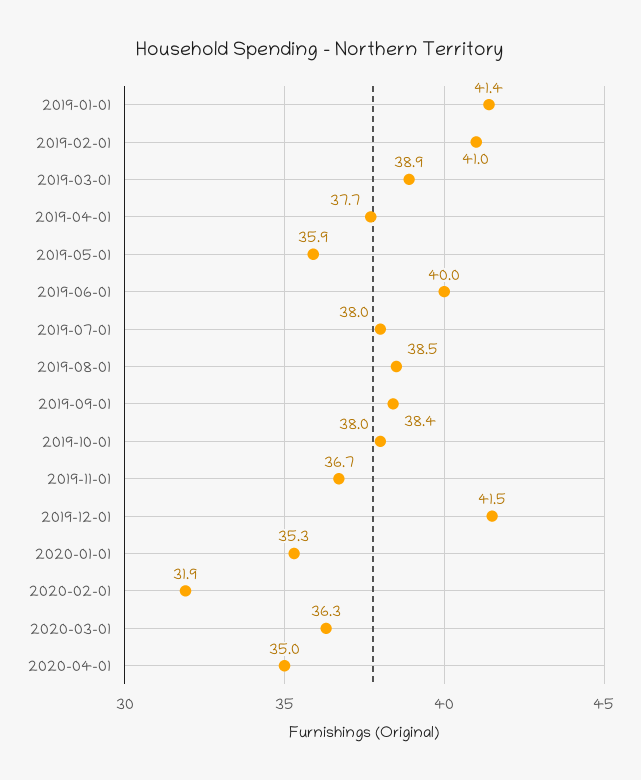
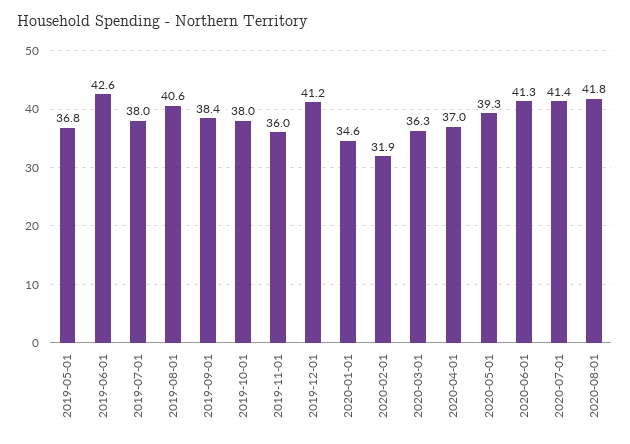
2019-01-01: 41.4 -> none
2019-02-01: 41 -> none
2019-03-01: 38.9 -> none
2019-04-01: 37.7 -> none
2019-05-01: 35.9 -> 36.8
2019-06-01: 40 -> 42.6
2019-08-01: 38.5 -> 40.6
2019-11-01: 36.7 -> 36
2019-12-01: 41.5 -> 41.2
2020-01-01: 35.3 -> 34.6
2020-04-01: 35 -> 37
2020-05-01: none -> 39.3
2020-06-01: none -> 41.3
2020-07-01: none -> 41.4
2020-08-01: none -> 41.8

